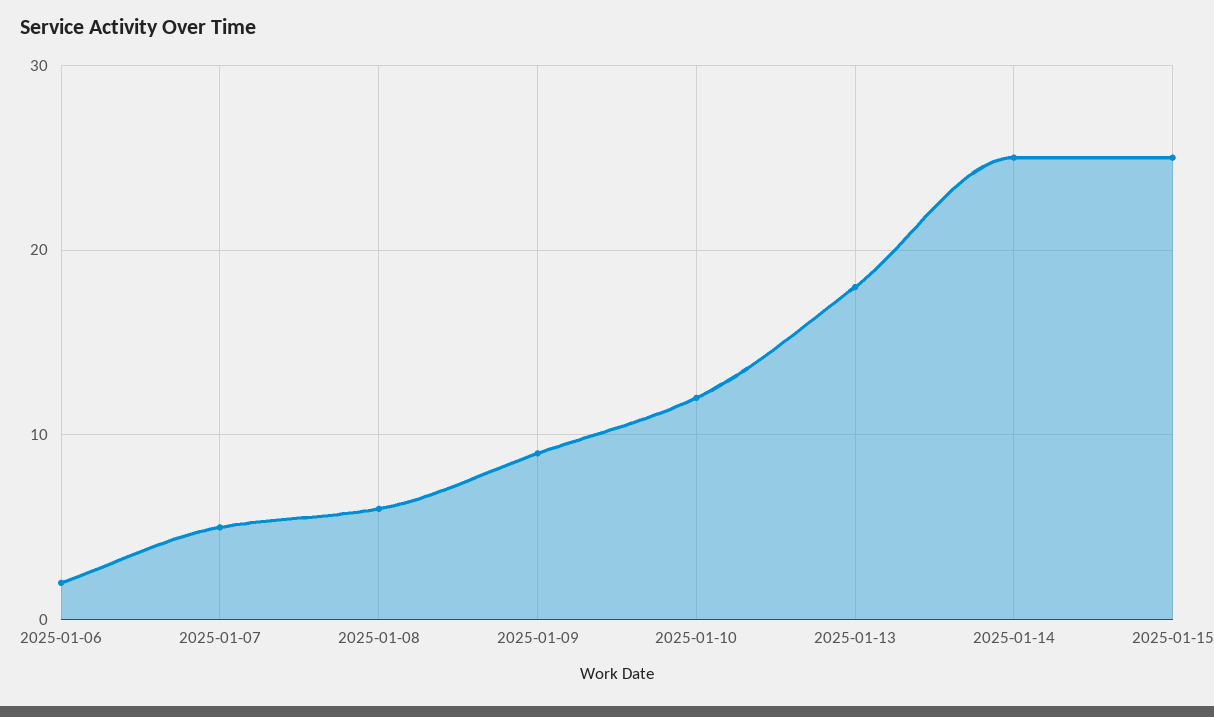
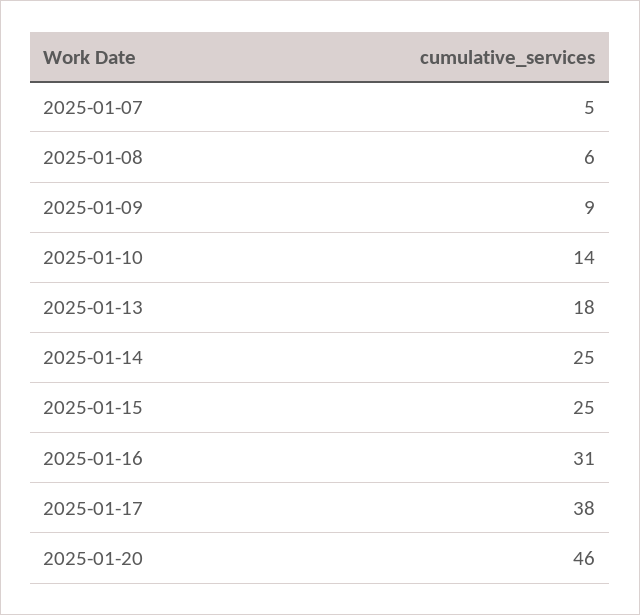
2025-01-06: 2 -> none
2025-01-10: 12 -> 14
2025-01-16: none -> 31
2025-01-17: none -> 38
2025-01-20: none -> 46

